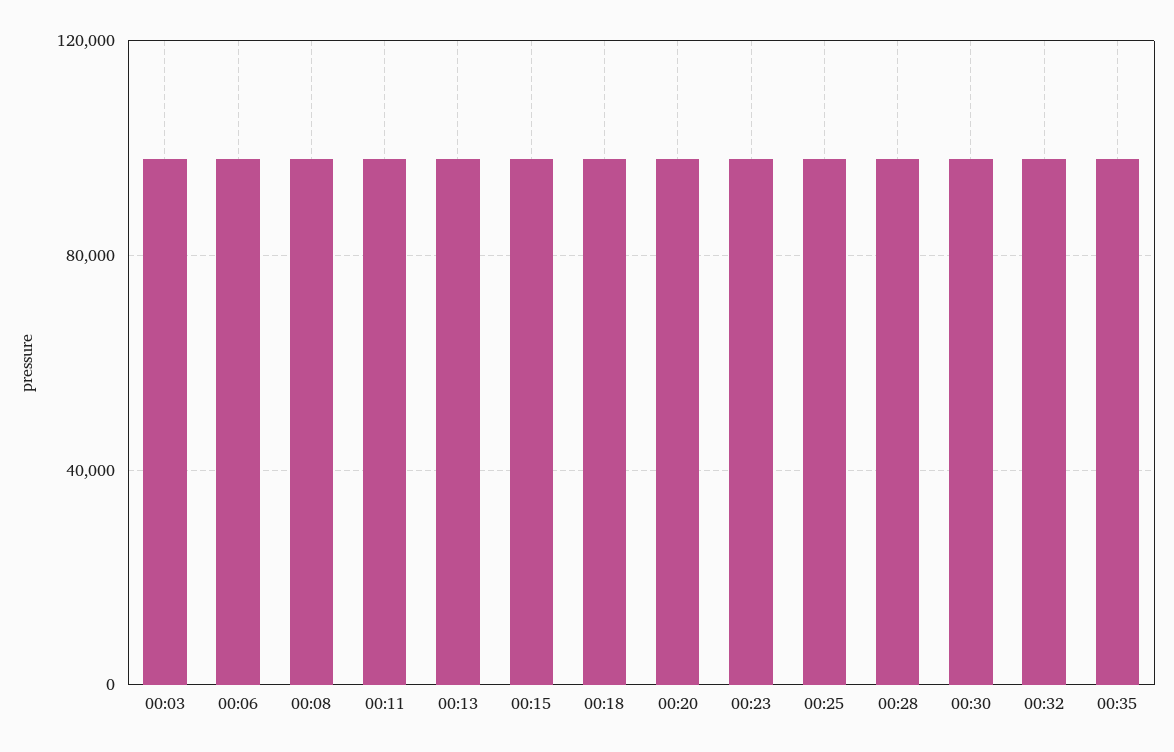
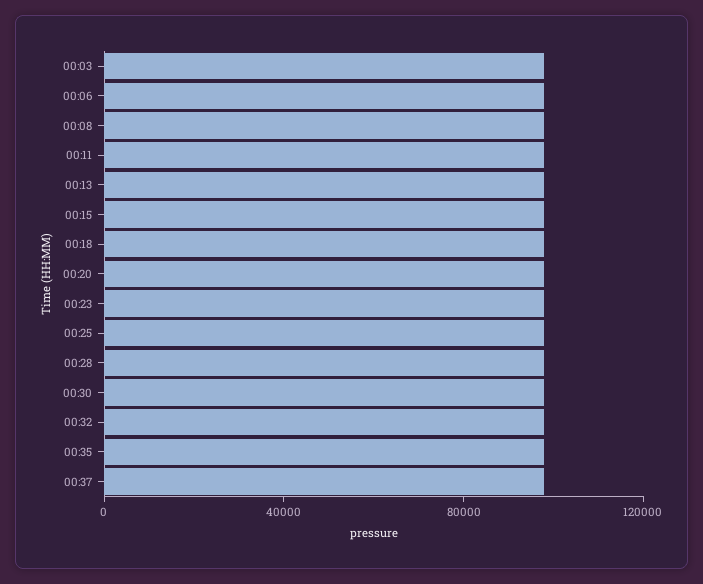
00:37: none -> 100000

